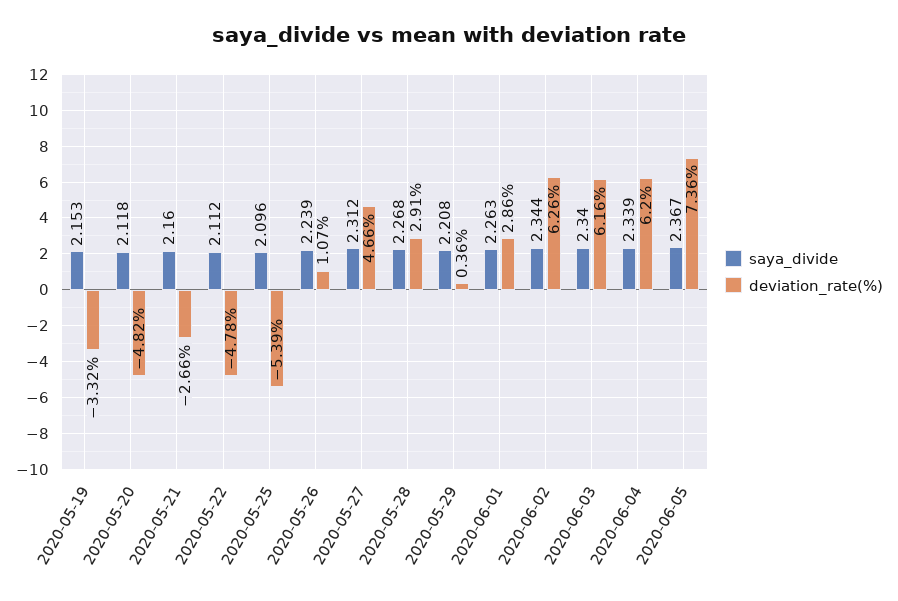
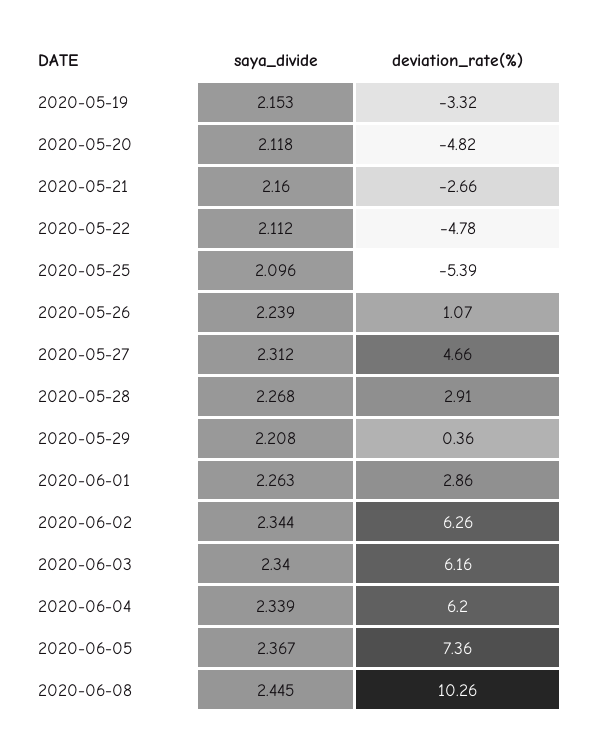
saya_divide, 2020-06-08: none -> 2.445
deviation_rate(%), 2020-06-08: none -> 10.26

